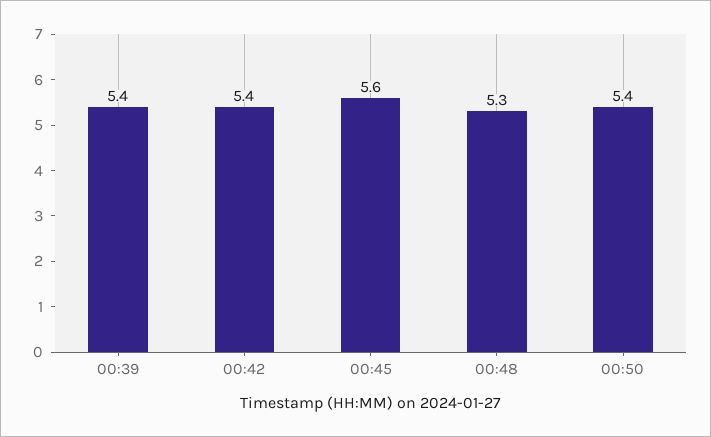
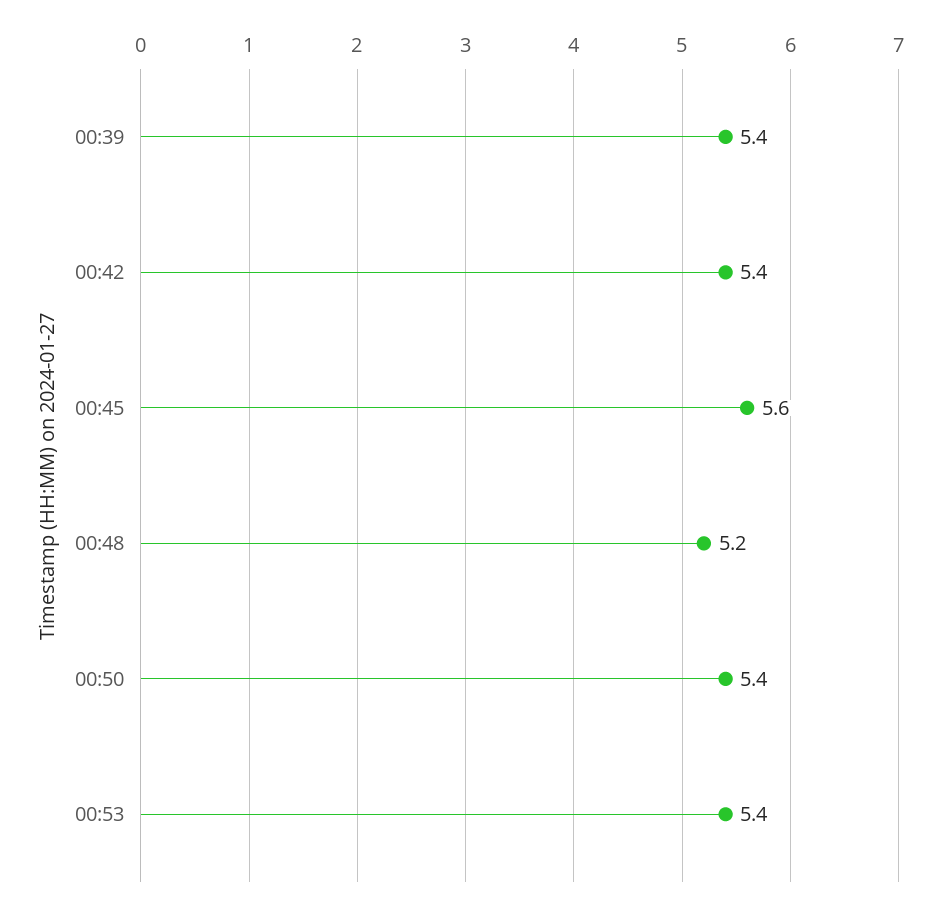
00:48: 5.3 -> 5.2
00:53: none -> 5.4

